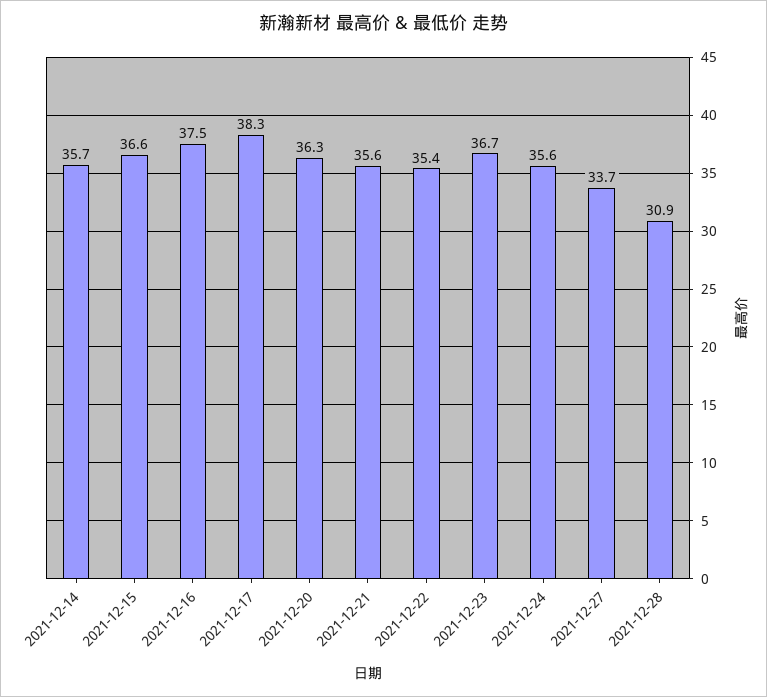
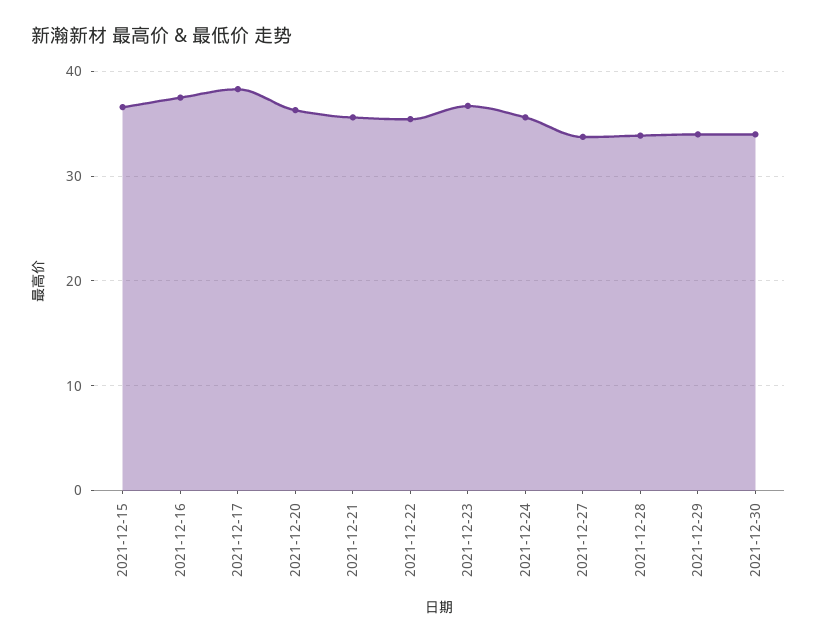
2021-12-14: 35.7 -> none
2021-12-28: 30.9 -> 34
2021-12-29: none -> 34
2021-12-30: none -> 34

